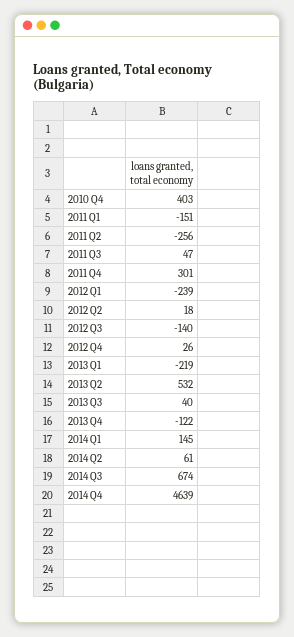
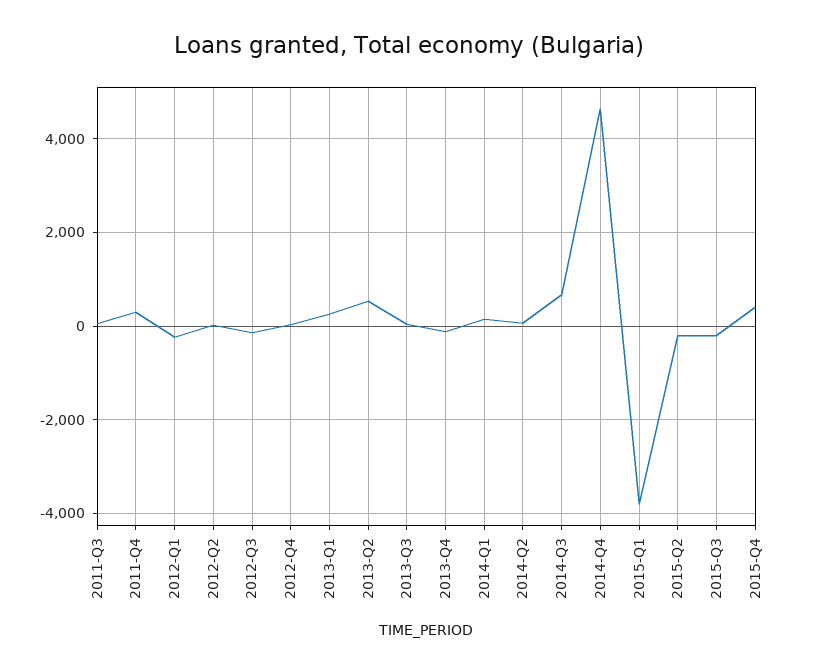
2010 Q4: 403 -> none
2011 Q1: -151 -> none
2011 Q2: -256 -> none
2013 Q1: -219 -> 200
2015-Q1: none -> -3800
2015-Q2: none -> -200
2015-Q3: none -> -200
2015-Q4: none -> 400

